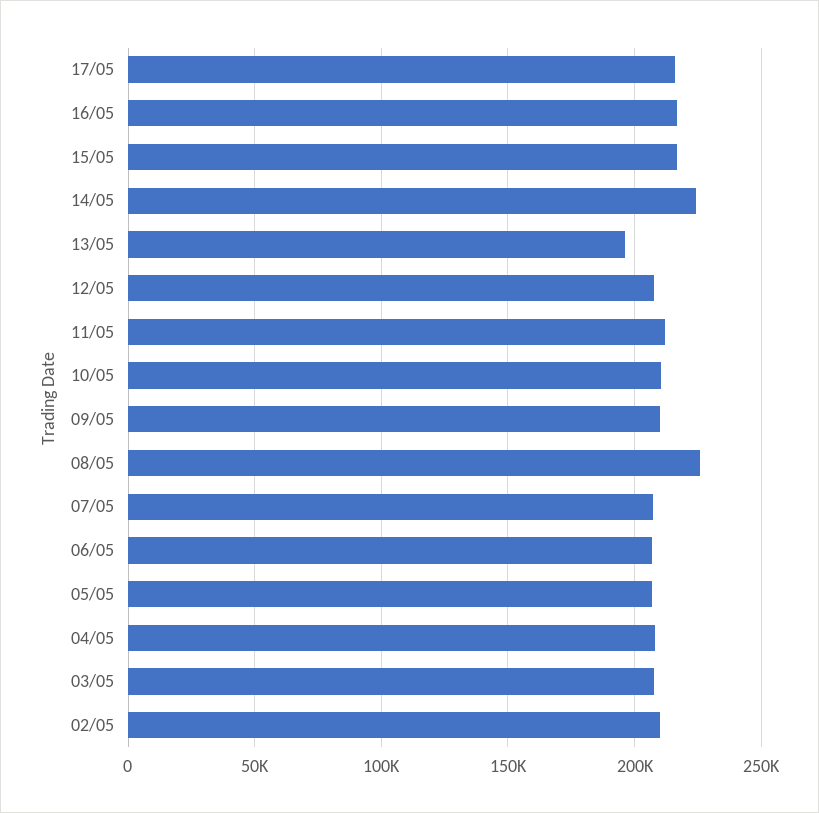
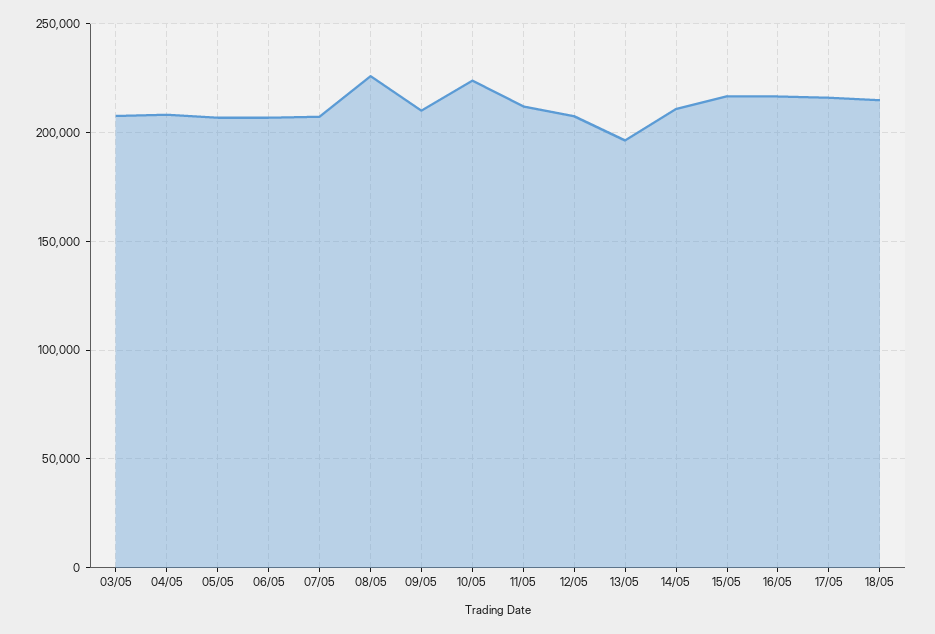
14/05: 225000 -> 210000
10/05: 210000 -> 225000
02/05: 210000 -> none
18/05: none -> 215000

